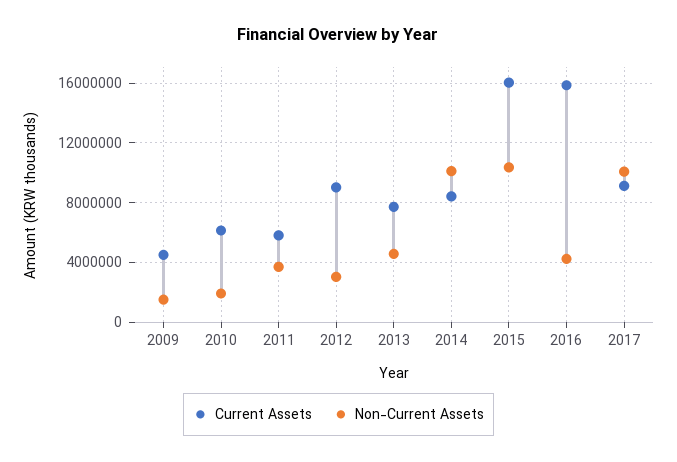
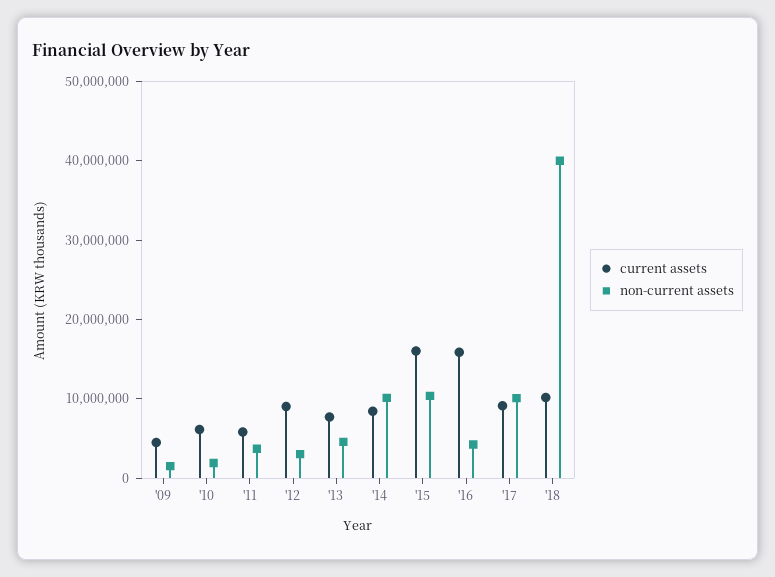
Current Assets, '18: none -> 10000000
Non-Current Assets, '18: none -> 40000000

